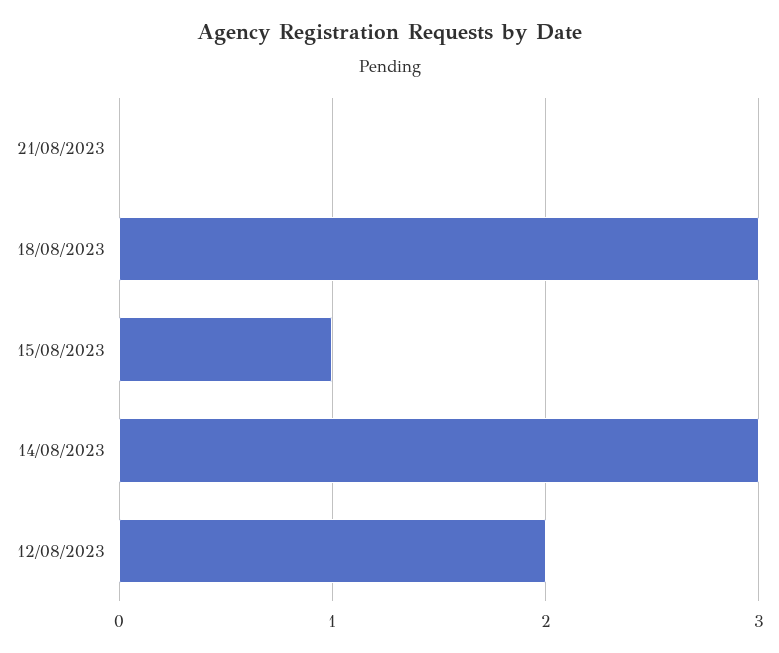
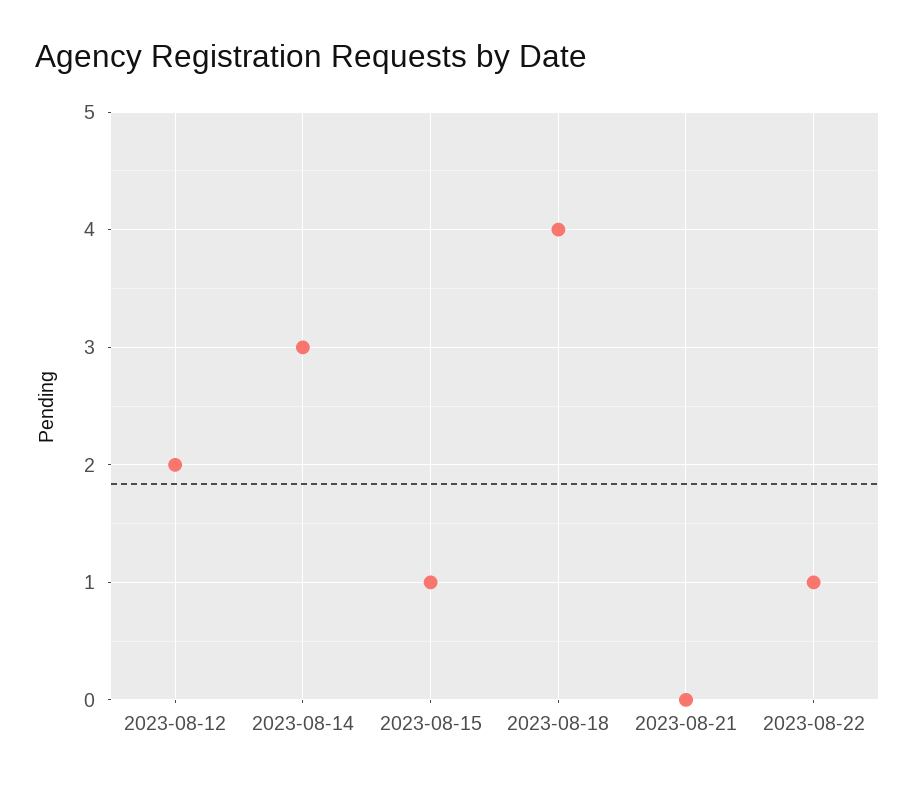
18/08/2023: 3 -> 4
2023-08-22: none -> 1

